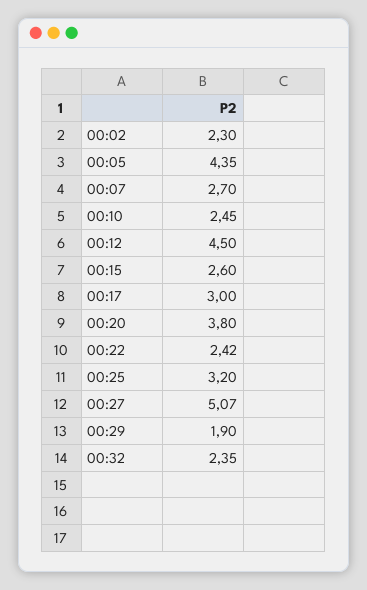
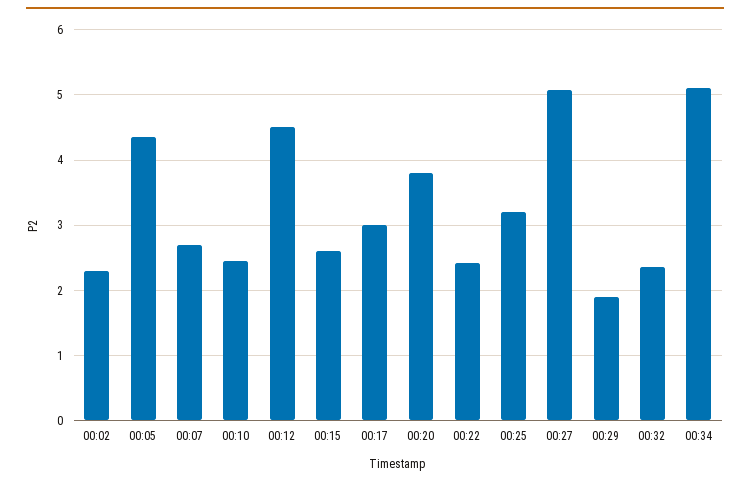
00:34: none -> 5.1

